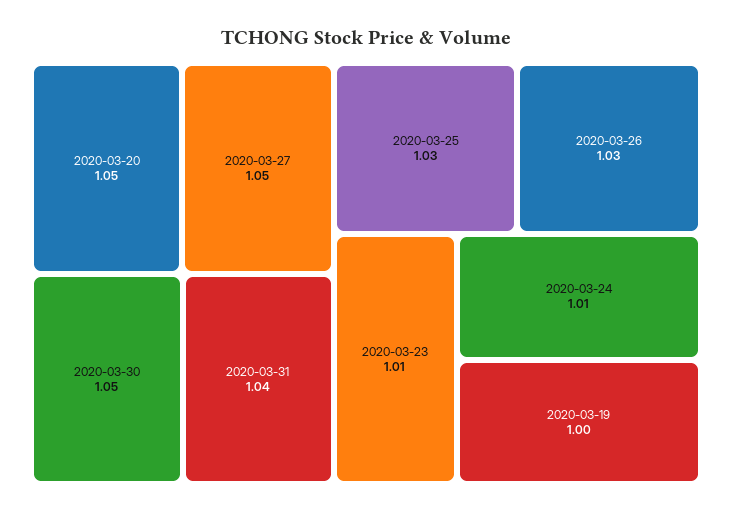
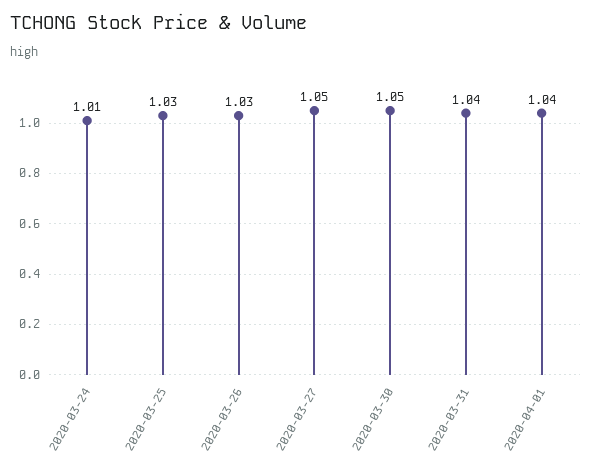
2020-03-20: 1.05 -> none
2020-03-23: 1.01 -> none
2020-03-19: 1 -> none
2020-04-01: none -> 1.04

